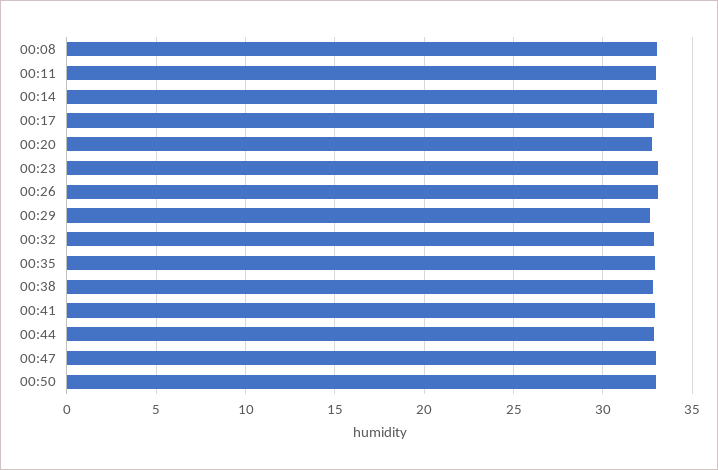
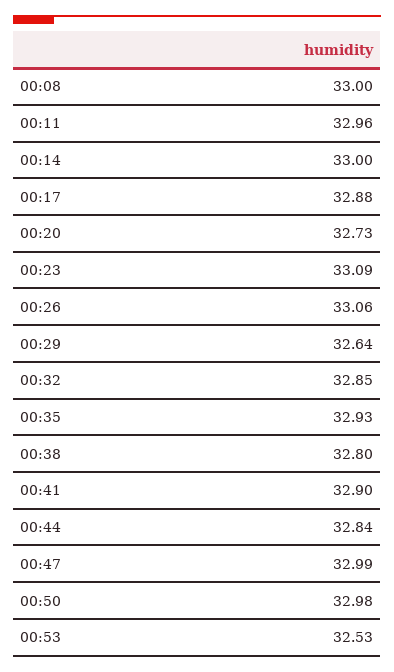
00:53: none -> 32.53

